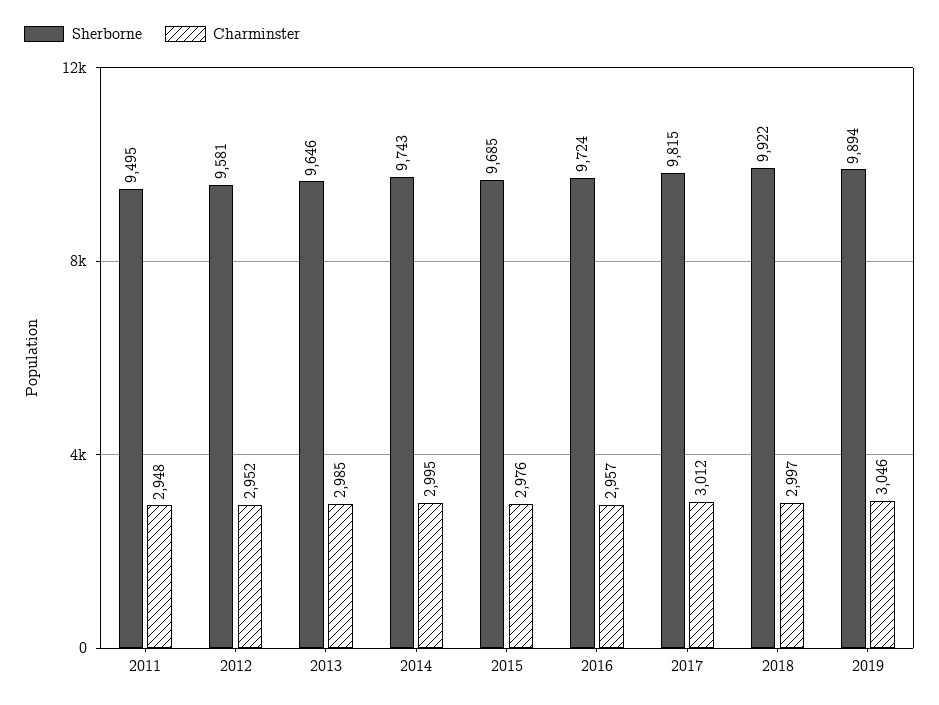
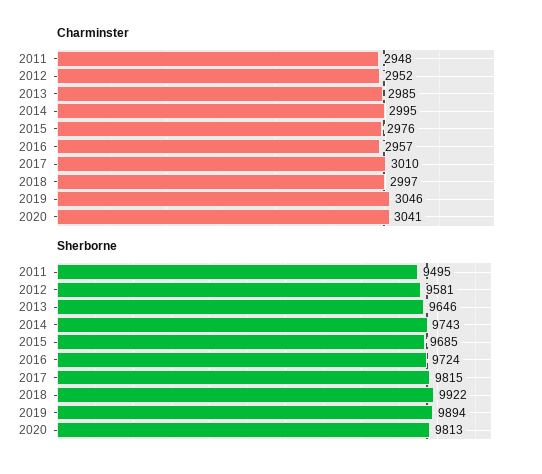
Charminster, 2017: 3012 -> 3010
Charminster, 2020: none -> 3041
Sherborne, 2020: none -> 9813

